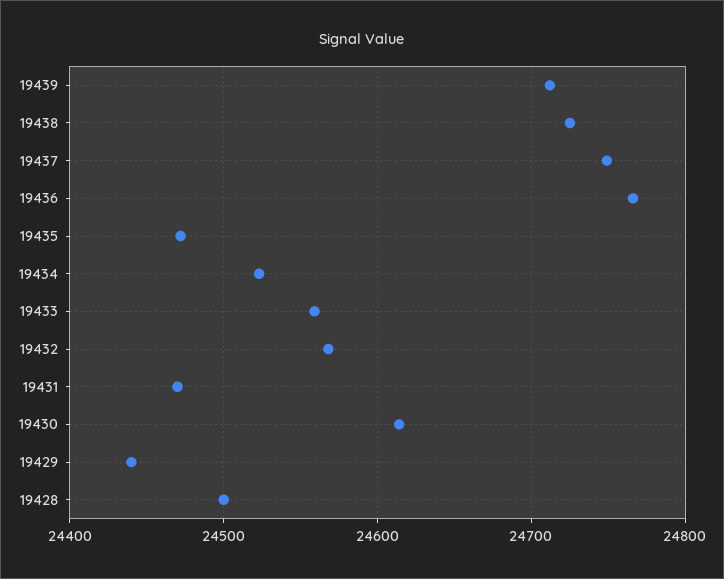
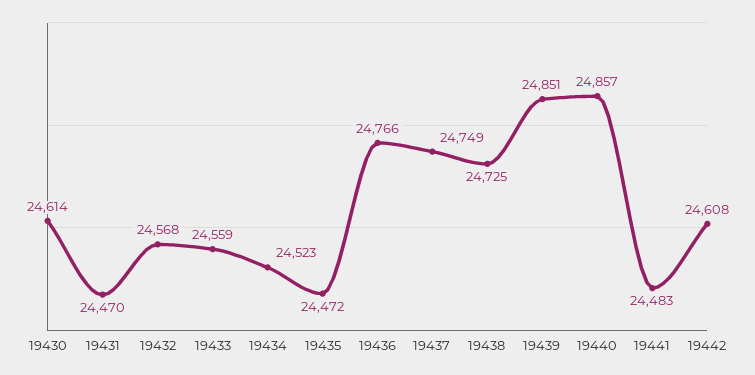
19439: 24710 -> 24851
19429: 24440 -> none
19428: 24500 -> none
19440: none -> 24857
19441: none -> 24483
19442: none -> 24608

